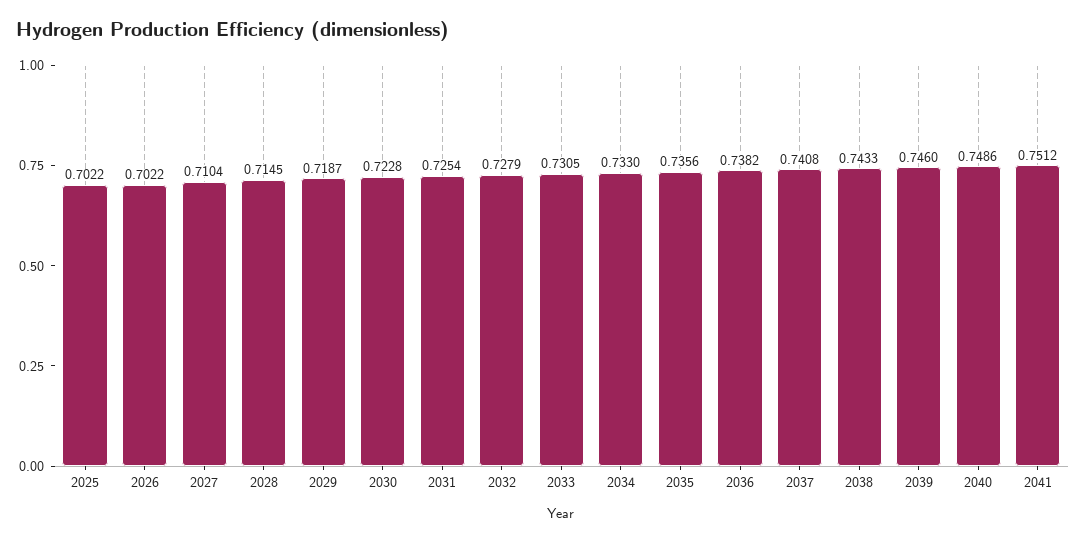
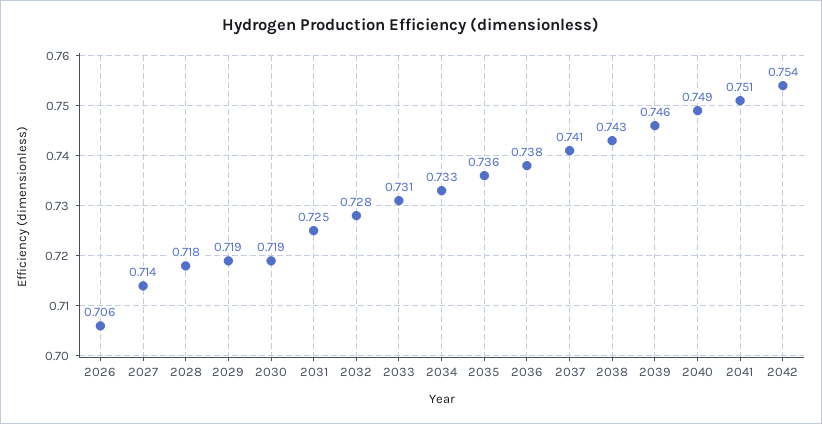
2025: 0.7022 -> none
2026: 0.7022 -> 0.706
2027: 0.7104 -> 0.714
2028: 0.7145 -> 0.718
2030: 0.7228 -> 0.719
2042: none -> 0.754

